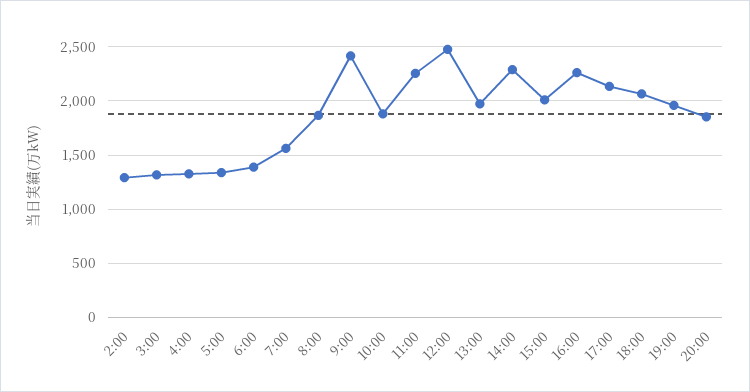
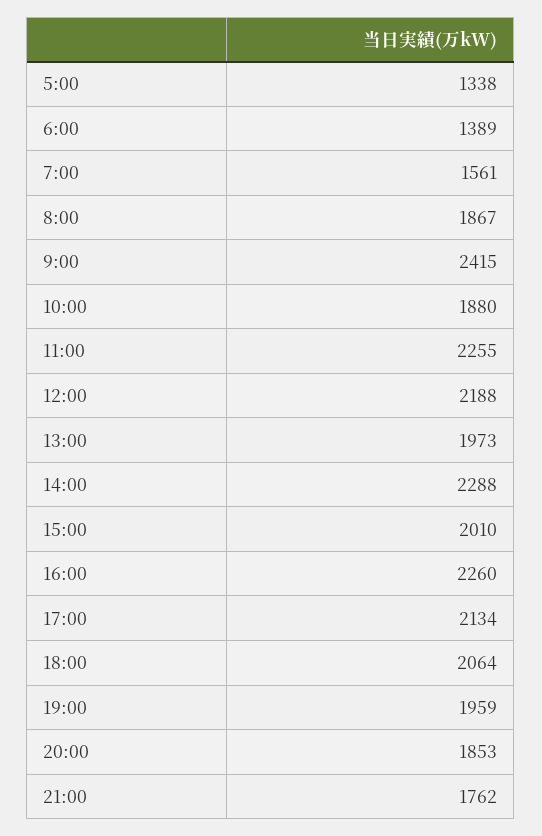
2:00: 1300 -> none
3:00: 1300 -> none
4:00: 1300 -> none
12:00: 2500 -> 2188
21:00: none -> 1762

